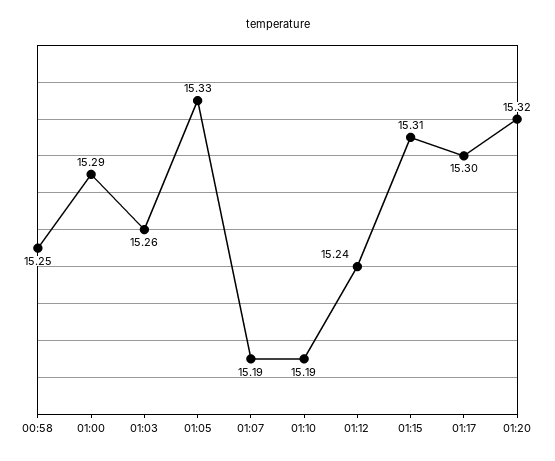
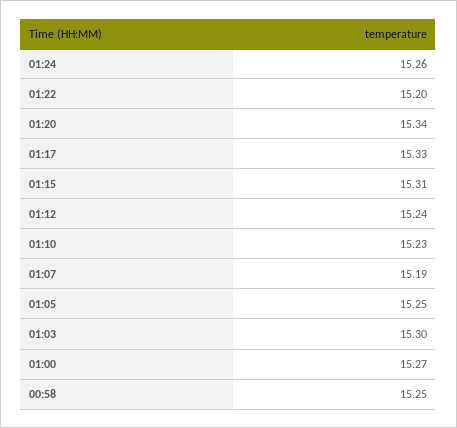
01:00: 15.29 -> 15.27
01:03: 15.26 -> 15.3
01:05: 15.33 -> 15.25
01:10: 15.19 -> 15.23
01:17: 15.3 -> 15.33
01:20: 15.32 -> 15.34
01:24: none -> 15.26
01:22: none -> 15.2

